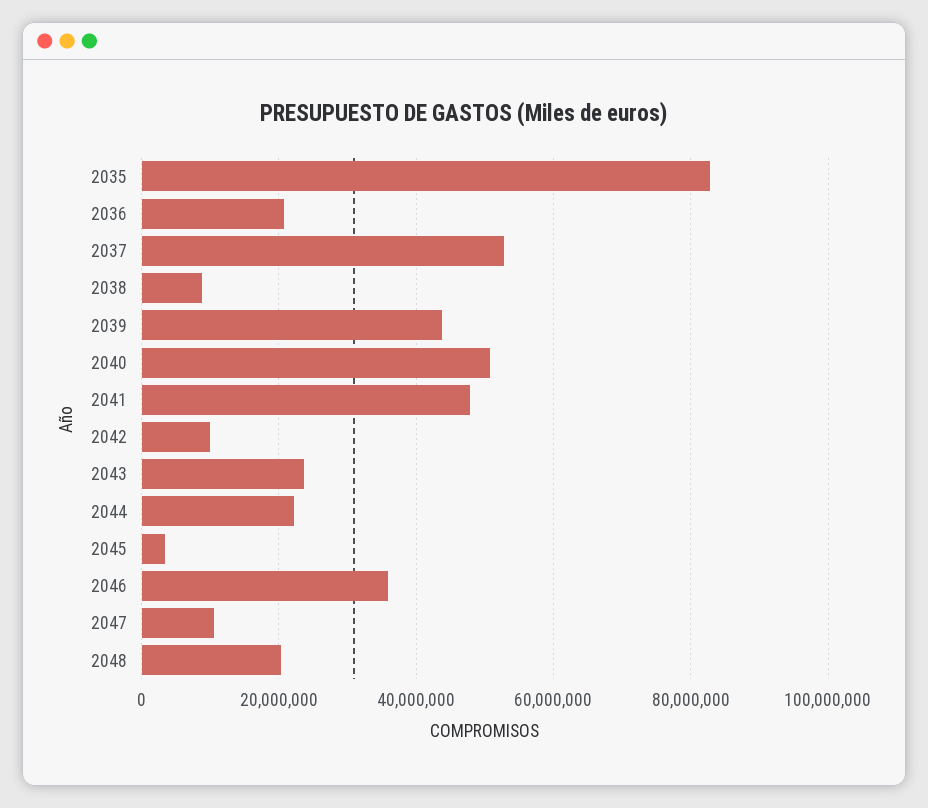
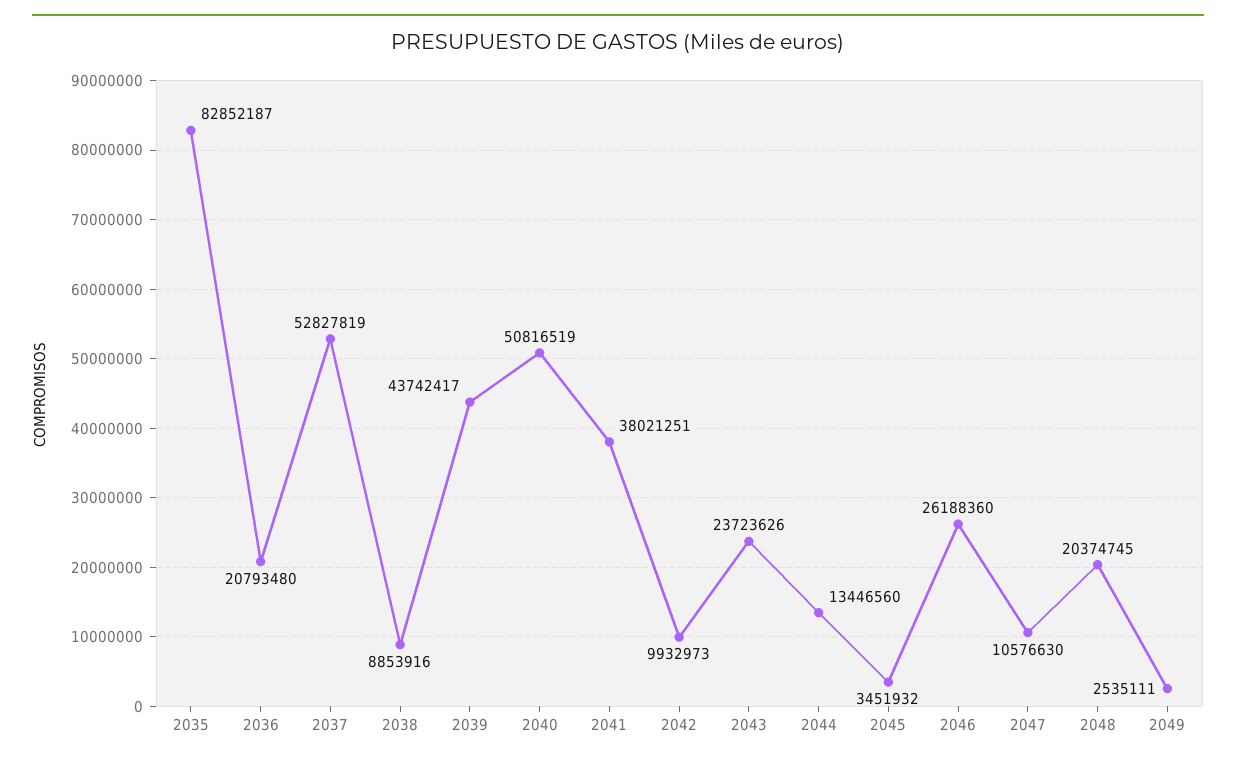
2041: 48000000 -> 38021251
2044: 22000000 -> 13446560
2046: 36000000 -> 26188360
2049: none -> 2535111

